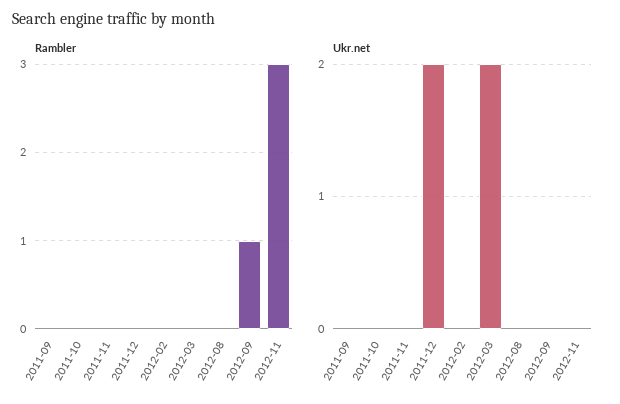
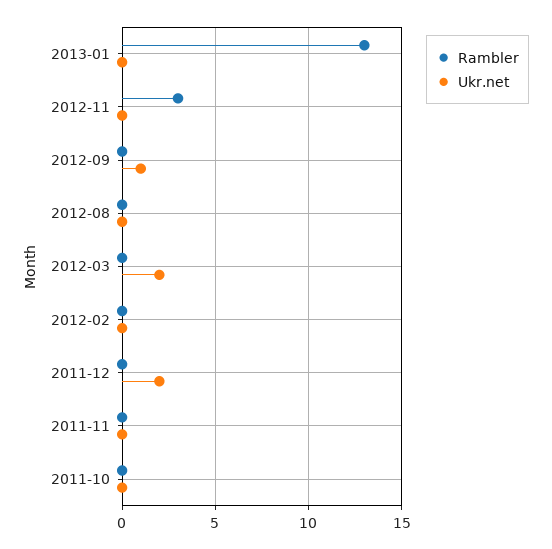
Rambler, 2011-09: 0 -> none
Rambler, 2012-09: 1 -> 0
Ukr.net, 2011-09: 0 -> none
Ukr.net, 2012-09: 0 -> 1
Rambler, 2013-01: none -> 13
Ukr.net, 2013-01: none -> 0

